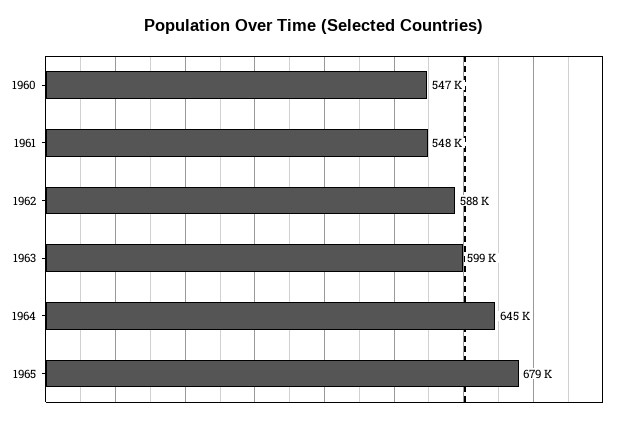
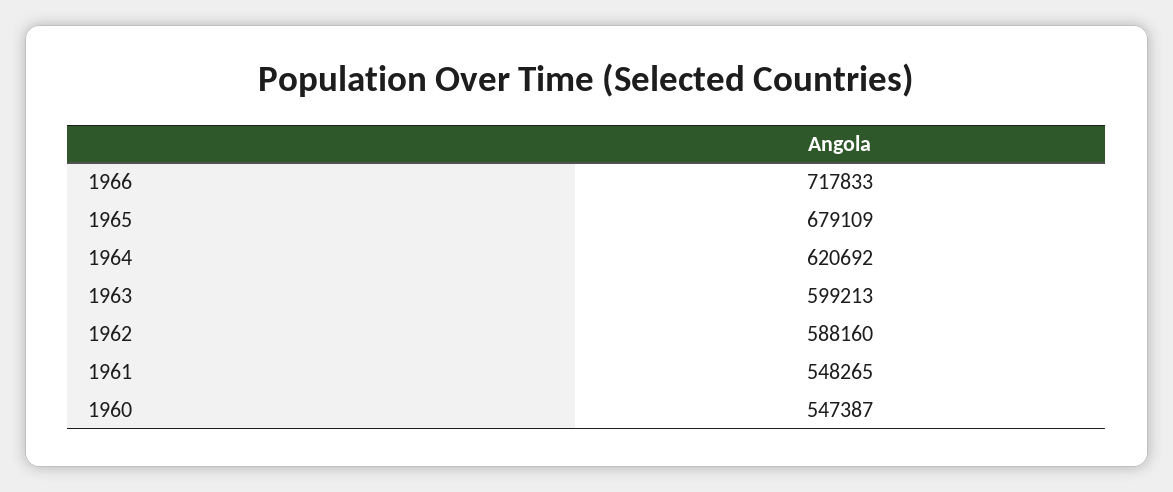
1964: 645000 -> 620692
1966: none -> 717833

